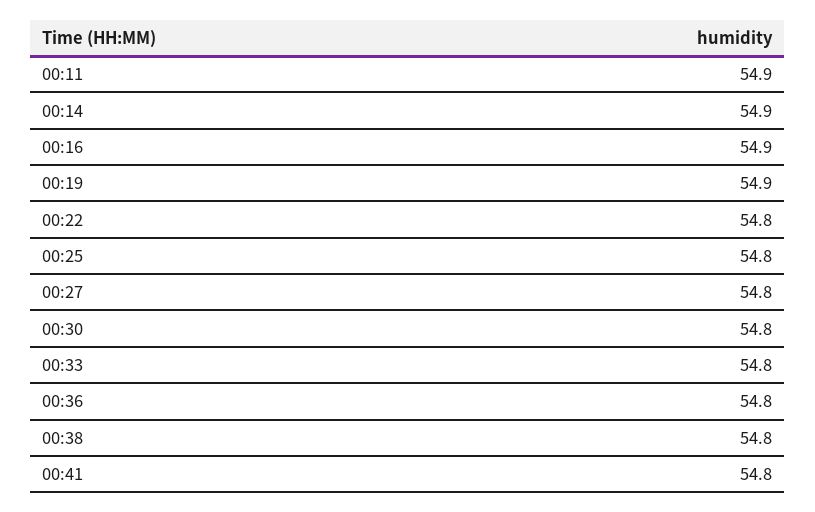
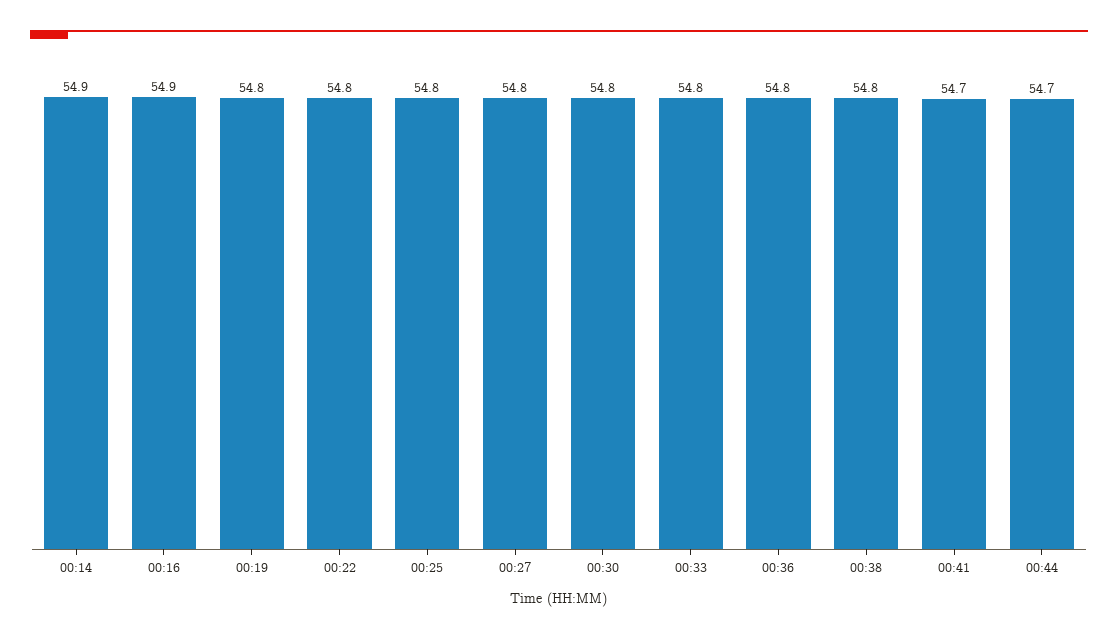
00:11: 54.9 -> none
00:19: 54.9 -> 54.8
00:41: 54.8 -> 54.7
00:44: none -> 54.7

